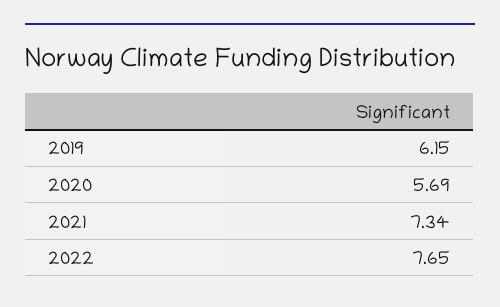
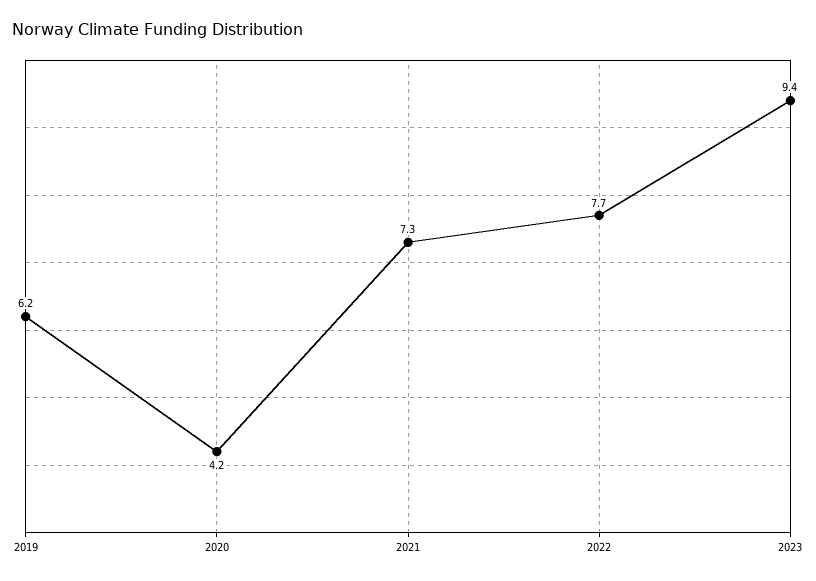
2020: 5.69 -> 4.2
2023: none -> 9.4

